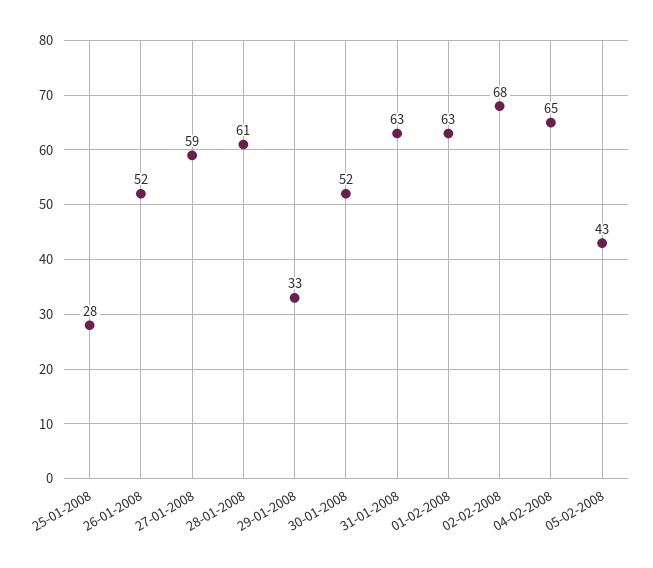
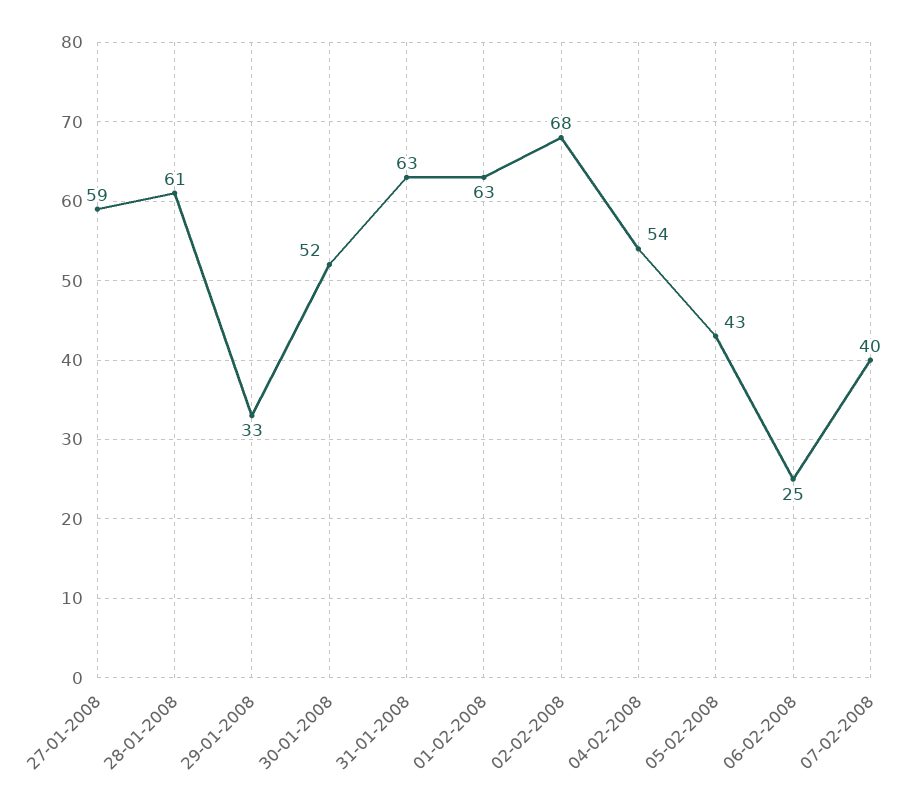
25-01-2008: 28 -> none
26-01-2008: 52 -> none
04-02-2008: 65 -> 54
06-02-2008: none -> 25
07-02-2008: none -> 40

